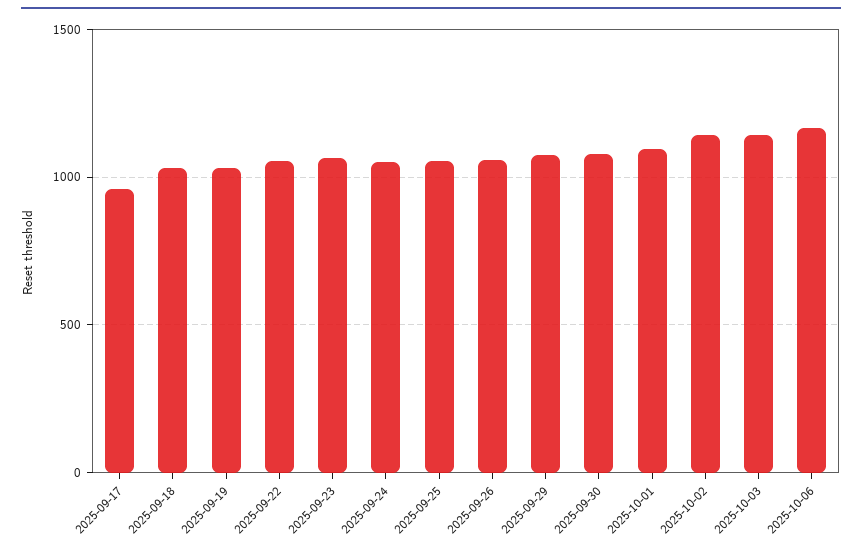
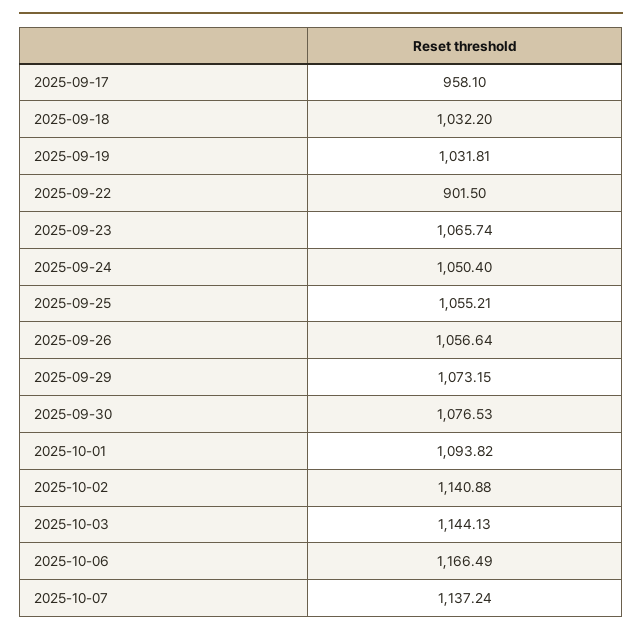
2025-09-22: 1050 -> 901.5
2025-10-07: none -> 1137.24

